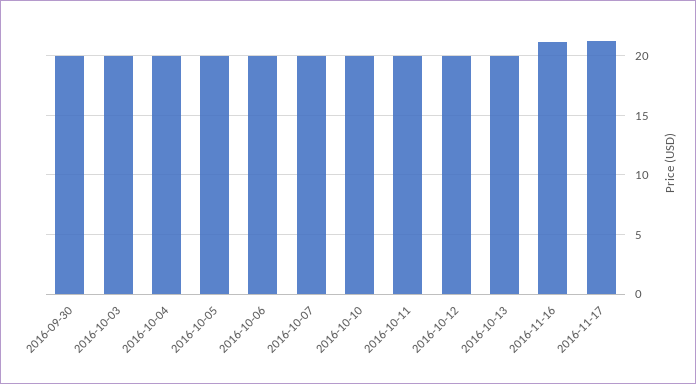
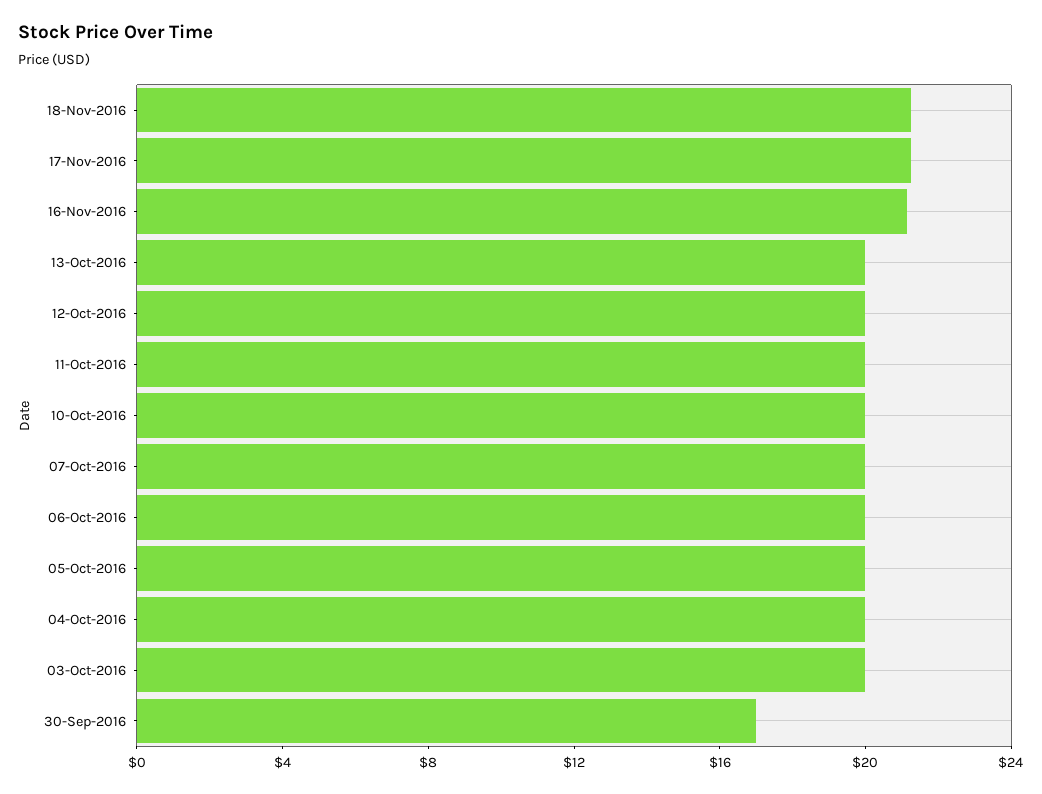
2016-09-30: 20 -> 17
18-Nov-2016: none -> 21

